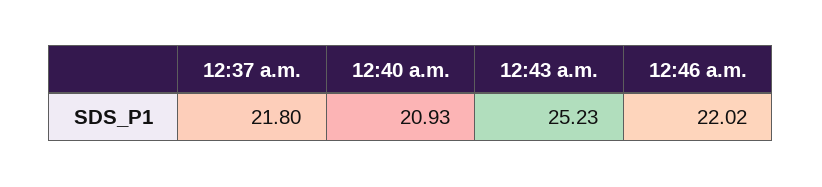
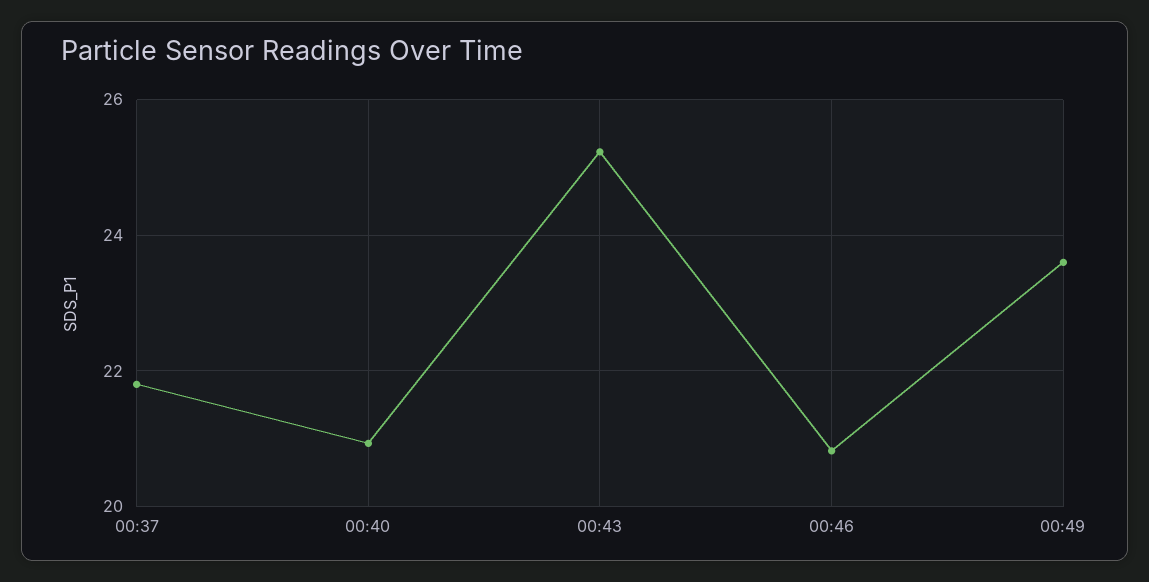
12:46 a.m.: 22.02 -> 20.8
00:49: none -> 23.6

